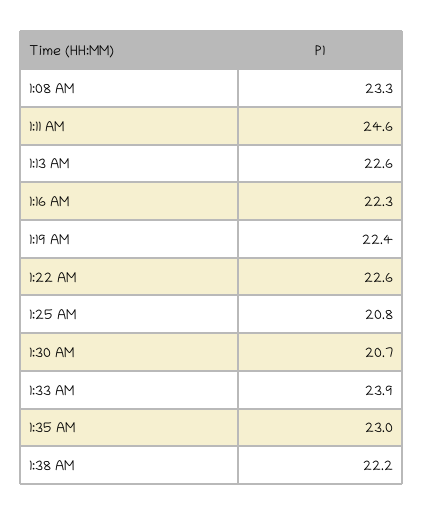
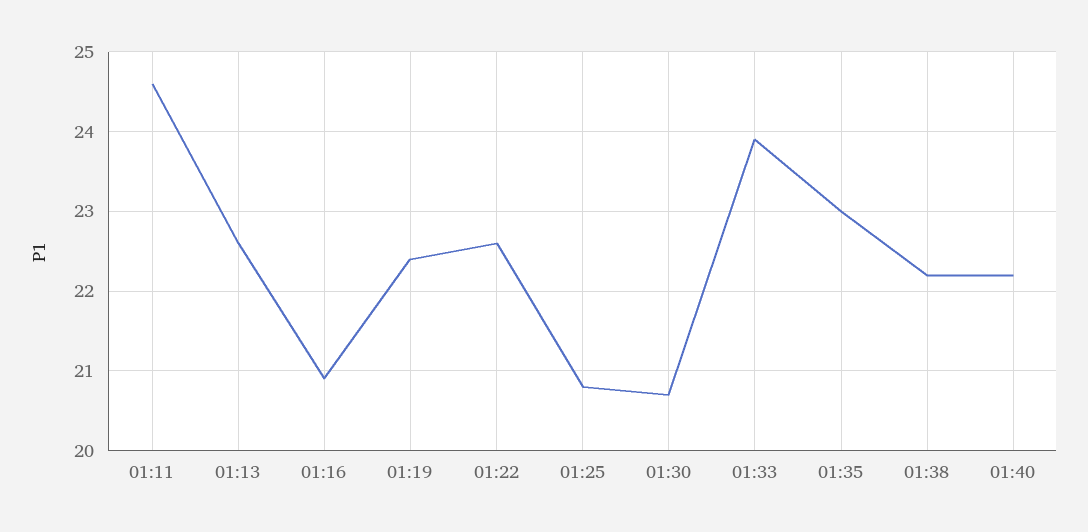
1:08 AM: 23.3 -> none
1:16 AM: 22.3 -> 20.9
01:40: none -> 22.2

